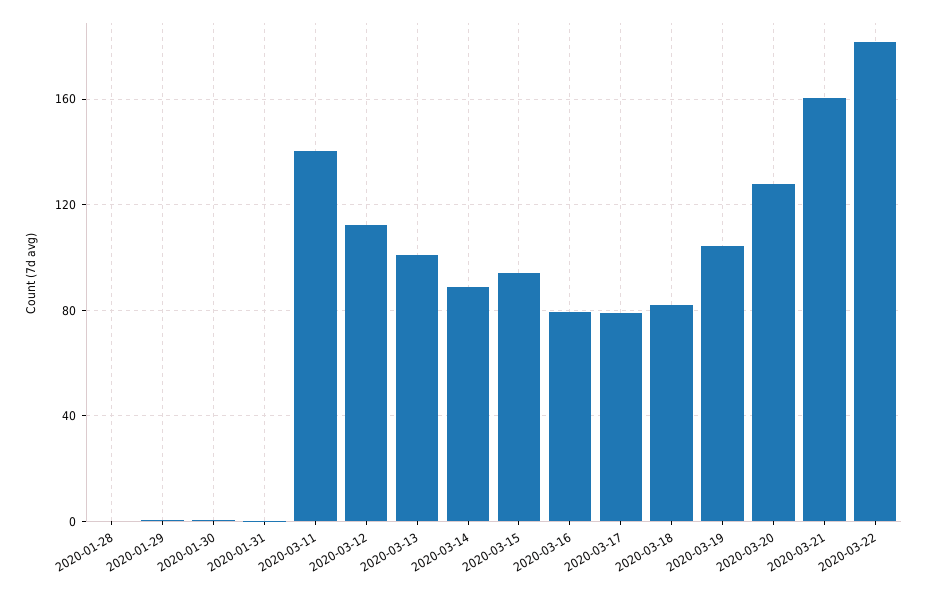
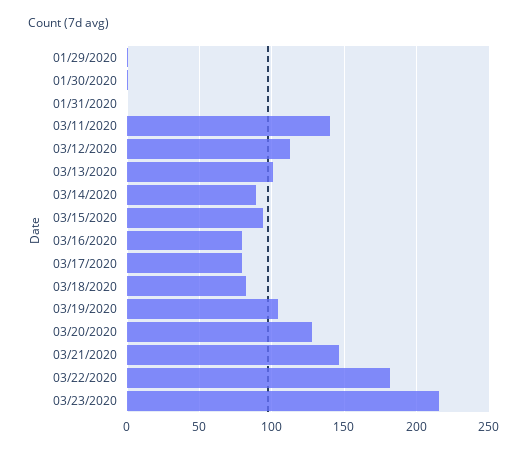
2020-01-28: 0 -> none
2020-03-21: 160 -> 145
03/23/2020: none -> 215

